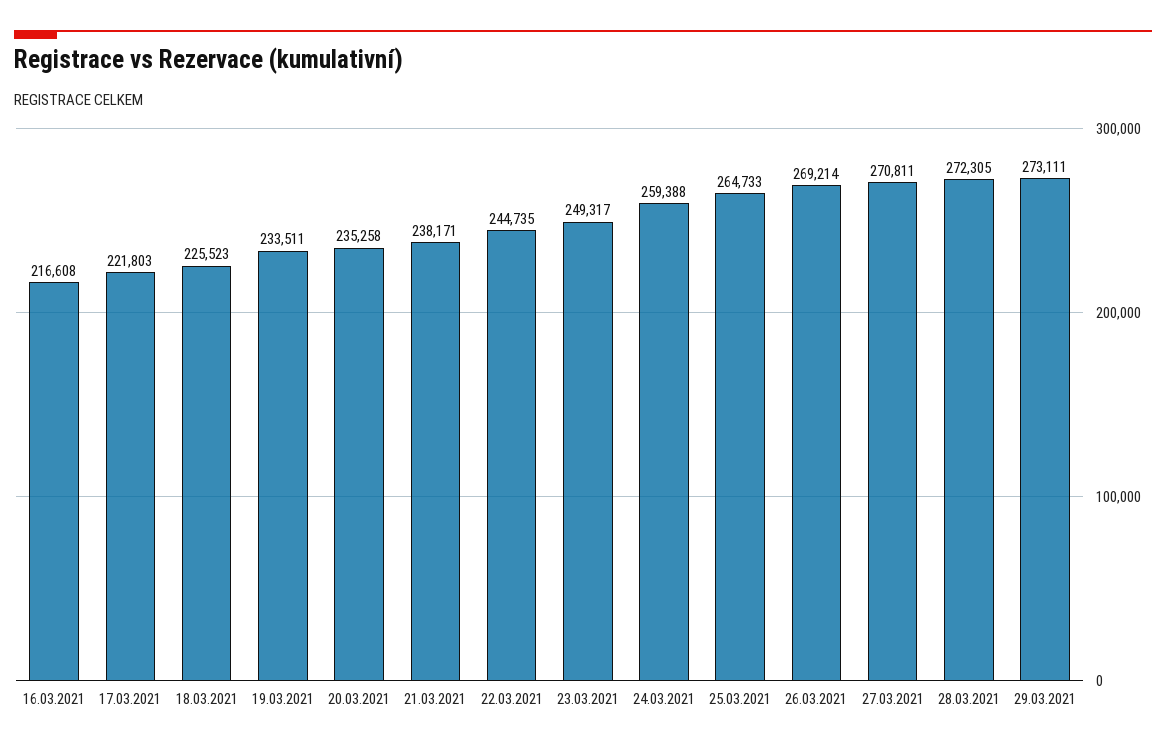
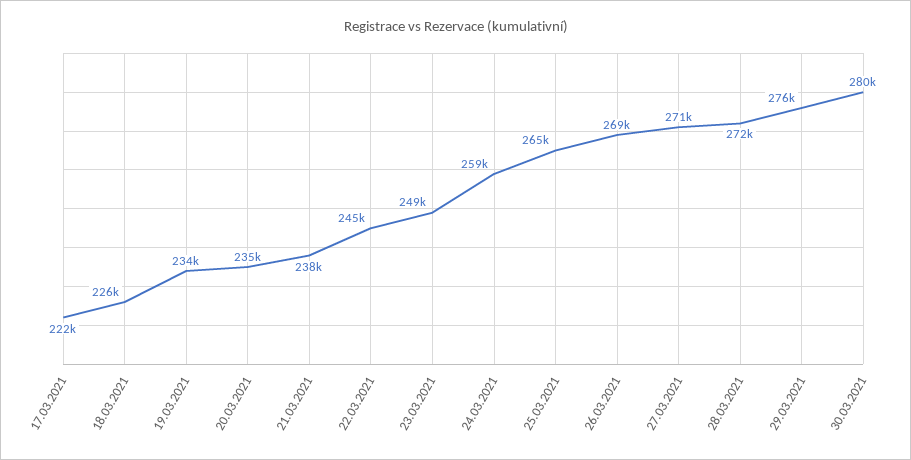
16.03.2021: 216608 -> none
29.03.2021: 273111 -> 276000
30.03.2021: none -> 280000

